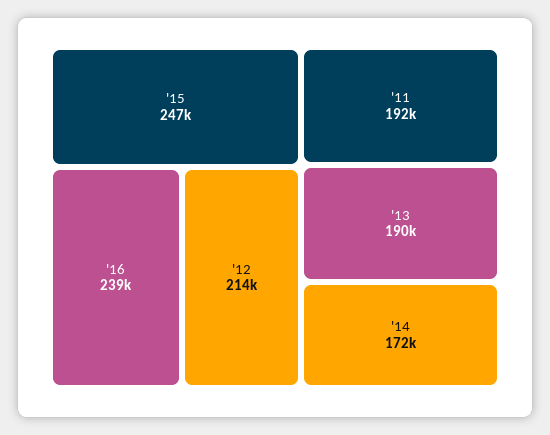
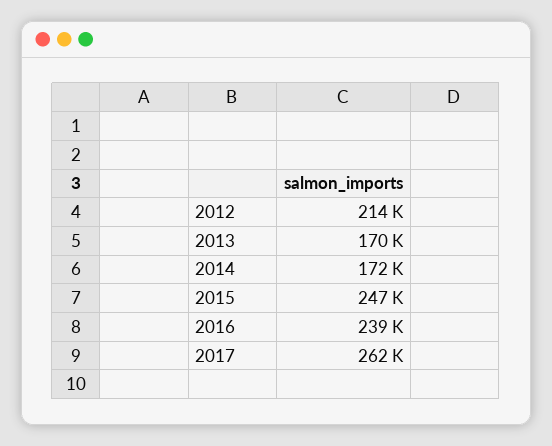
'11: 192000 -> none
'13: 190000 -> 170000
2017: none -> 262000

